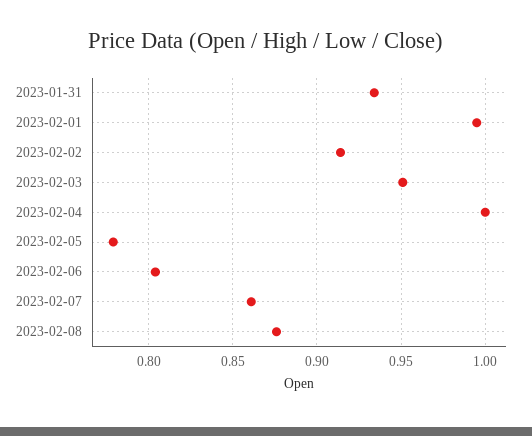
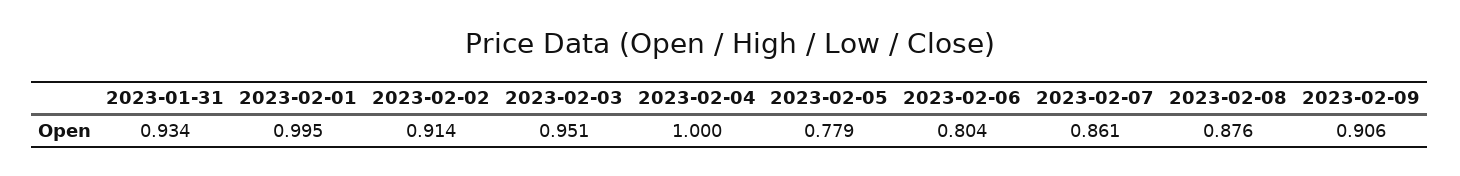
2023-02-09: none -> 0.906

